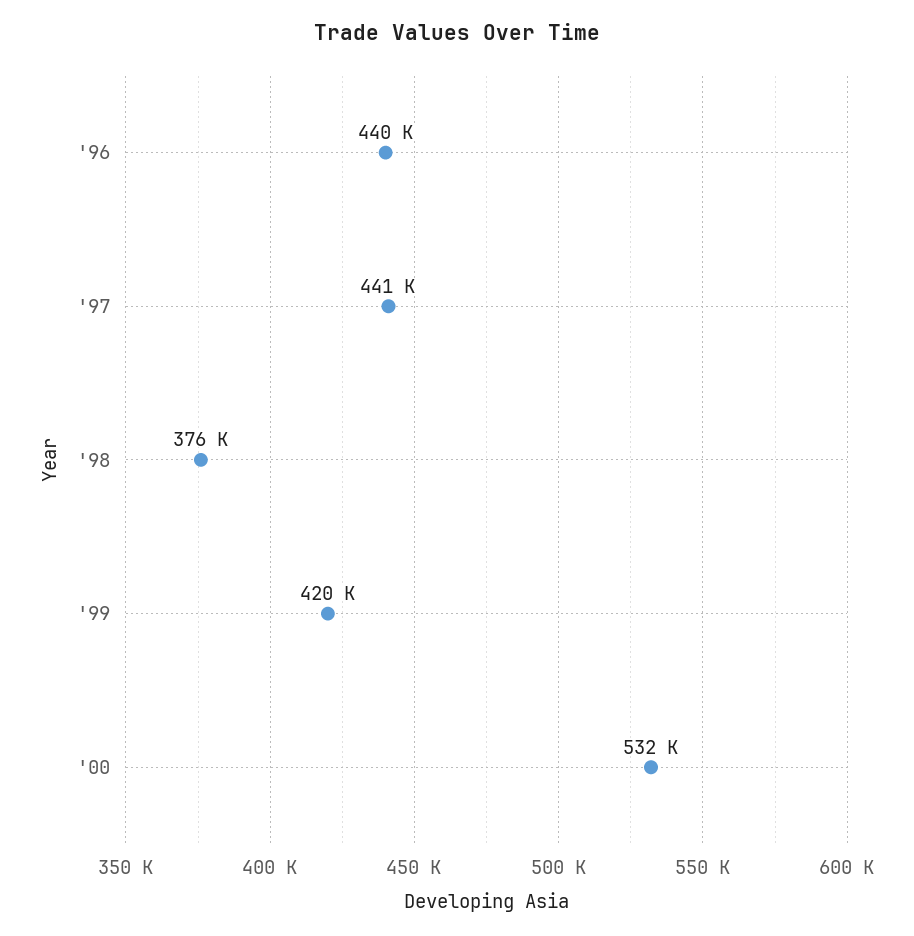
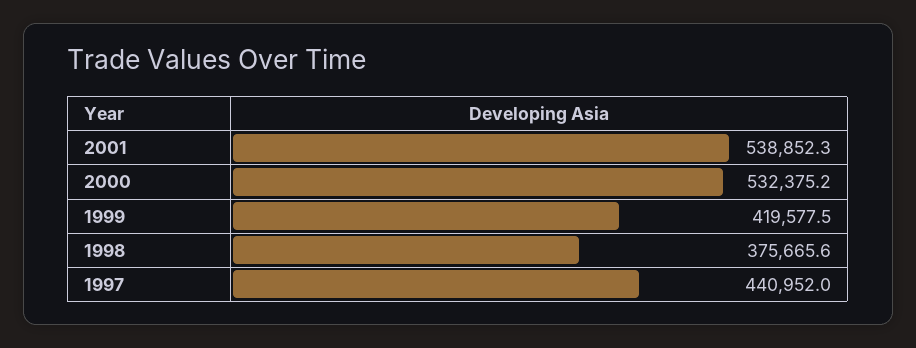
'96: 440000 -> none
2001: none -> 538852.3

